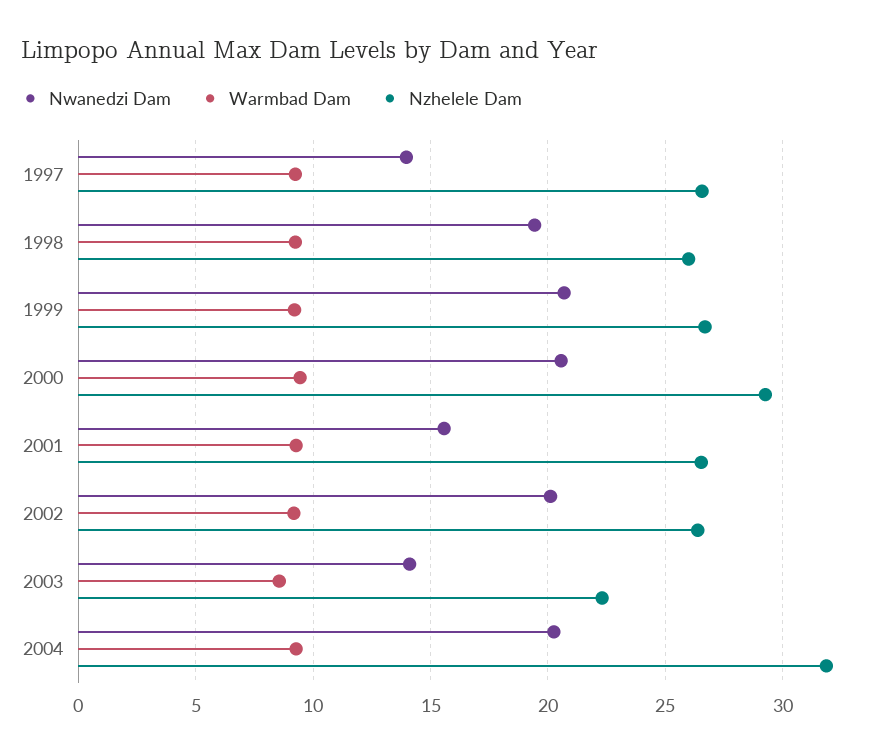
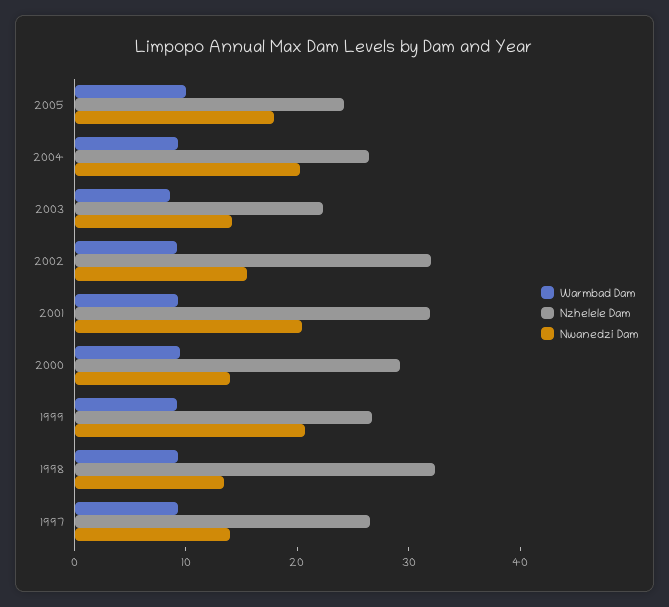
Nwanedzi Dam, 1998: 19.5 -> 14
Nzhelele Dam, 1998: 26 -> 32
Nwanedzi Dam, 2000: 20.5 -> 14
Nwanedzi Dam, 2001: 15.5 -> 20
Nzhelele Dam, 2001: 26.5 -> 32
Nwanedzi Dam, 2002: 20 -> 16
Nzhelele Dam, 2002: 26.5 -> 32
Nzhelele Dam, 2004: 32 -> 26
Warmbad Dam, 2005: none -> 10
Nzhelele Dam, 2005: none -> 24
Nwanedzi Dam, 2005: none -> 18

